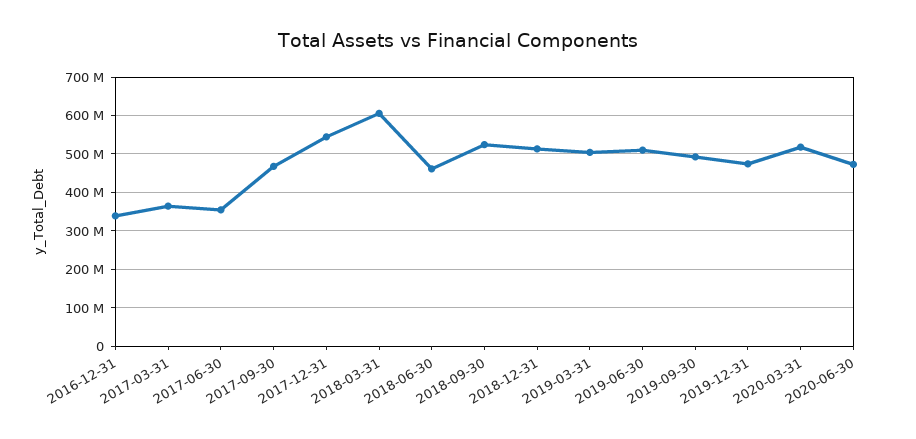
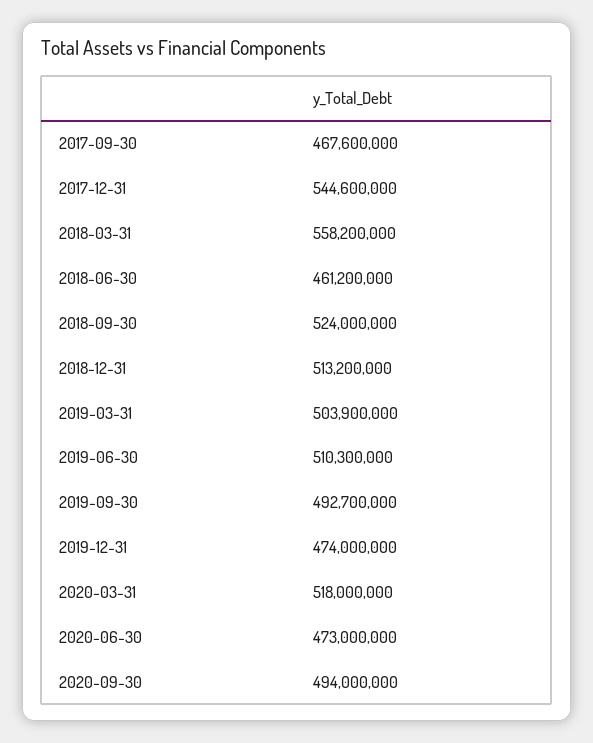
2016-12-31: 340000000 -> none
2017-03-31: 360000000 -> none
2017-06-30: 360000000 -> none
2018-03-31: 600000000 -> 558200000
2020-09-30: none -> 494000000

